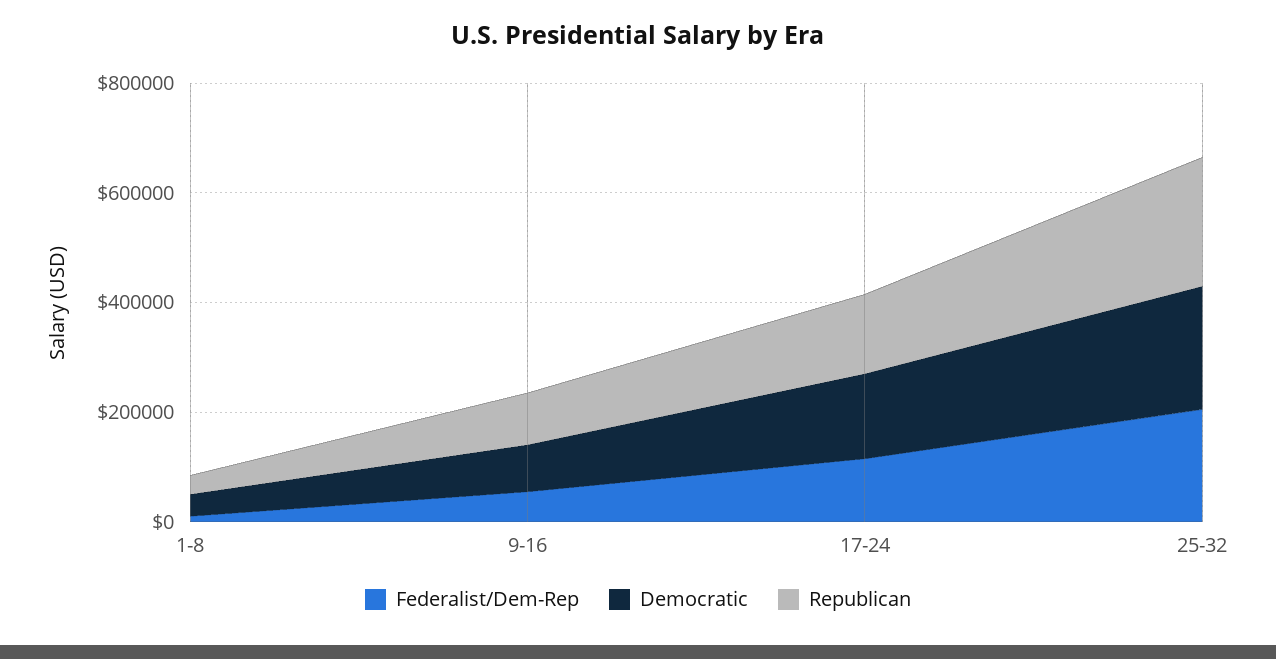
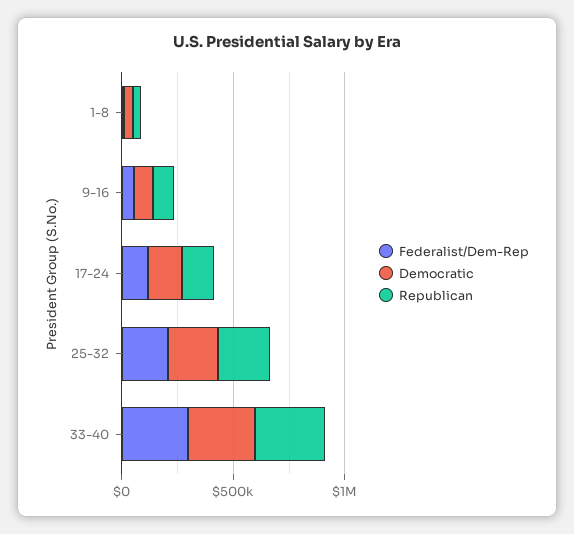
Federalist/Dem-Rep, 33-40: none -> 300000
Democratic, 33-40: none -> 300000
Republican, 33-40: none -> 300000

